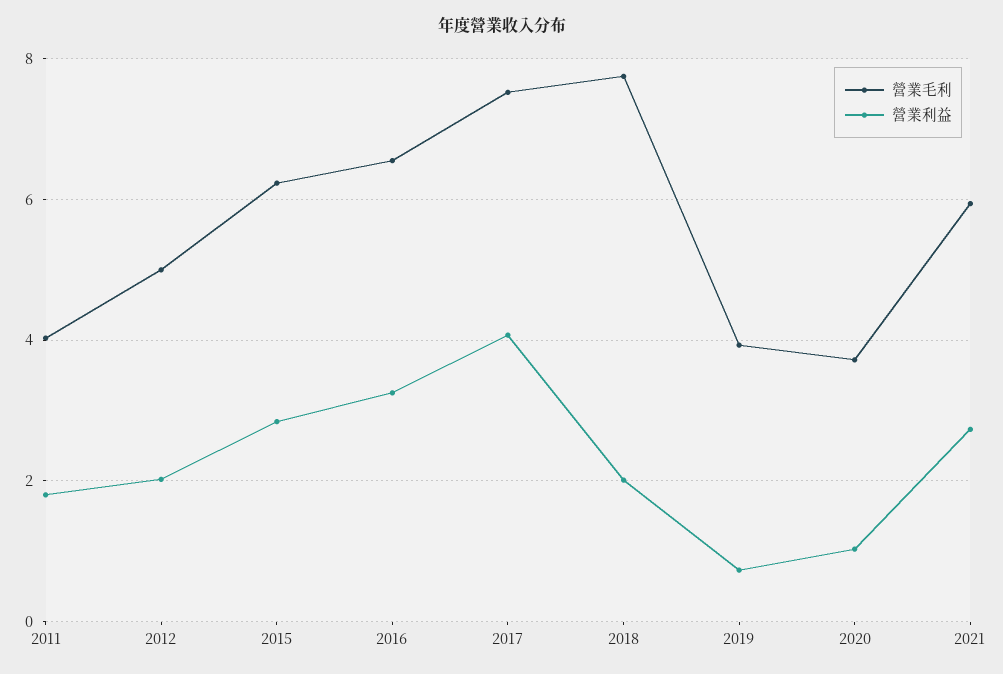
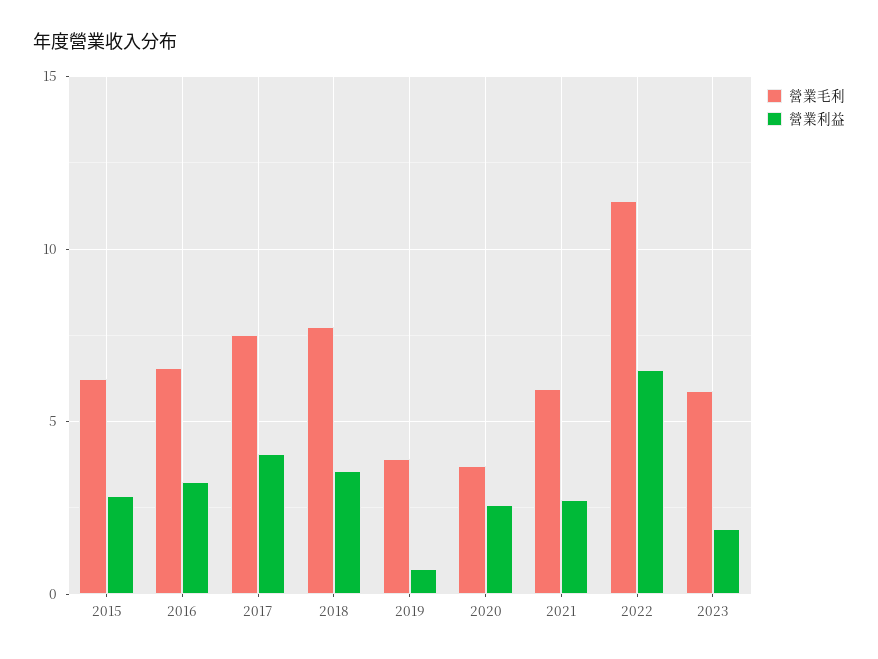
營業毛利, 2011: 4 -> none
營業利益, 2011: 1.8 -> none
營業毛利, 2012: 5 -> none
營業利益, 2012: 2 -> none
營業利益, 2018: 2 -> 3.5
營業利益, 2020: 1 -> 2.5
營業毛利, 2022: none -> 11.5
營業利益, 2022: none -> 6.5
營業毛利, 2023: none -> 6
營業利益, 2023: none -> 2

